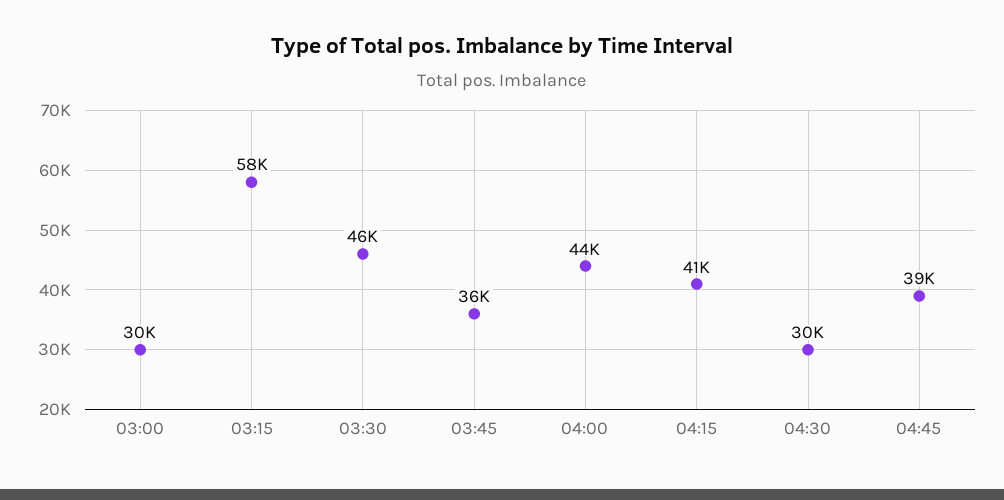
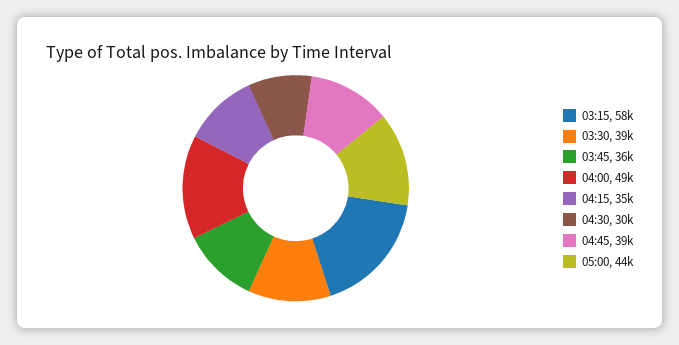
03:00: 30000 -> none
03:30: 46000 -> 39000
04:00: 44000 -> 49000
04:15: 41000 -> 35000
05:00: none -> 44000

